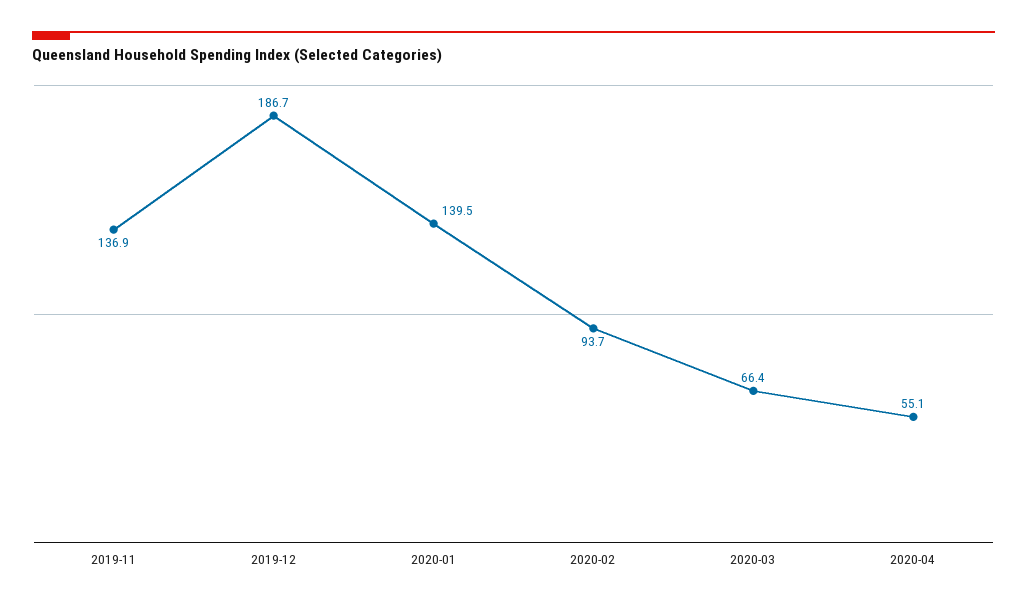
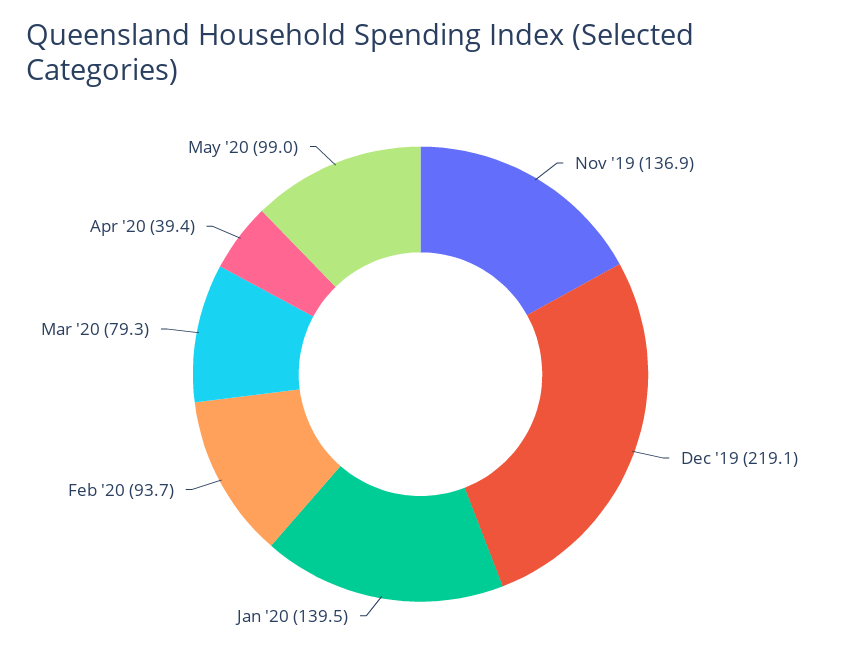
2019-12: 186.7 -> 219.1
2020-03: 66.4 -> 79.3
2020-04: 55.1 -> 39.4
May '20: none -> 99

